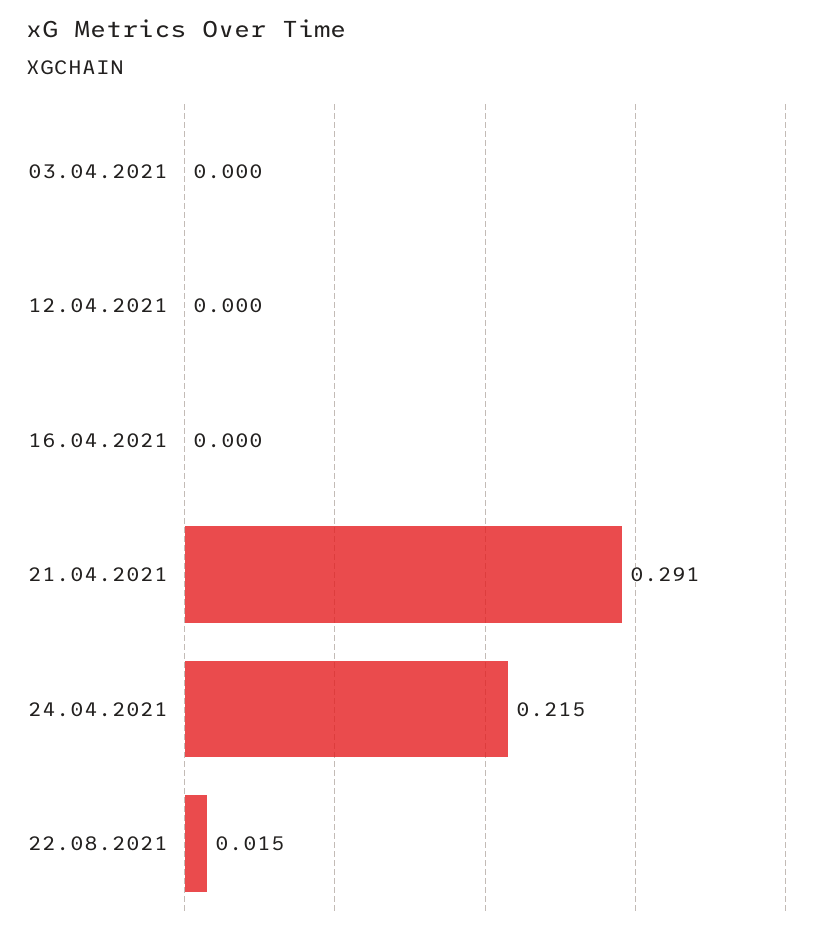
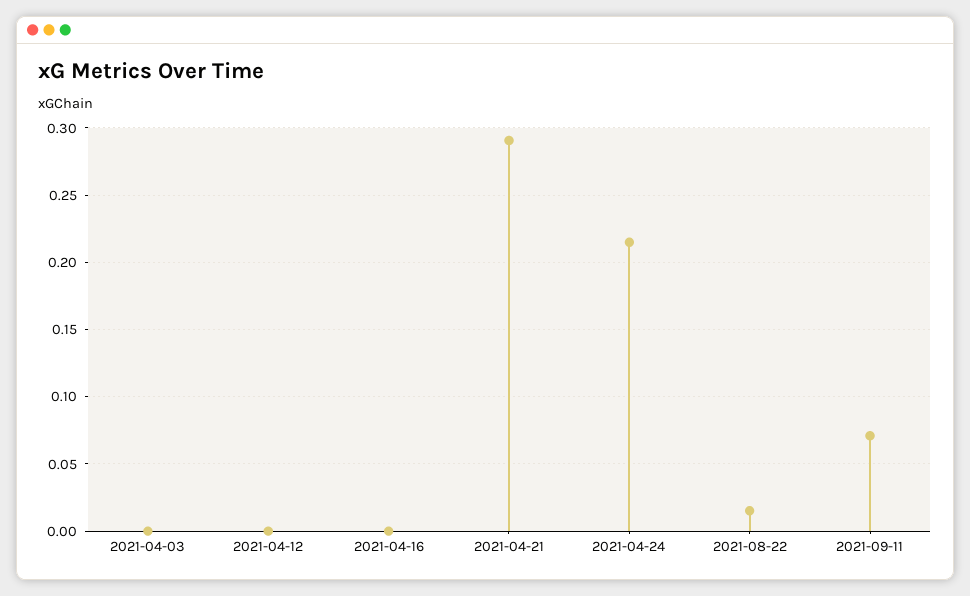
2021-09-11: none -> 0.07

